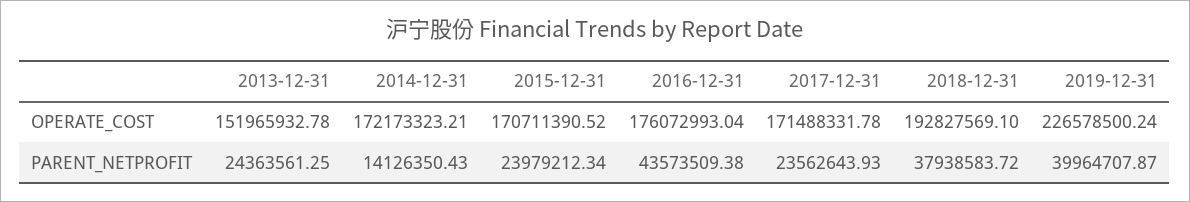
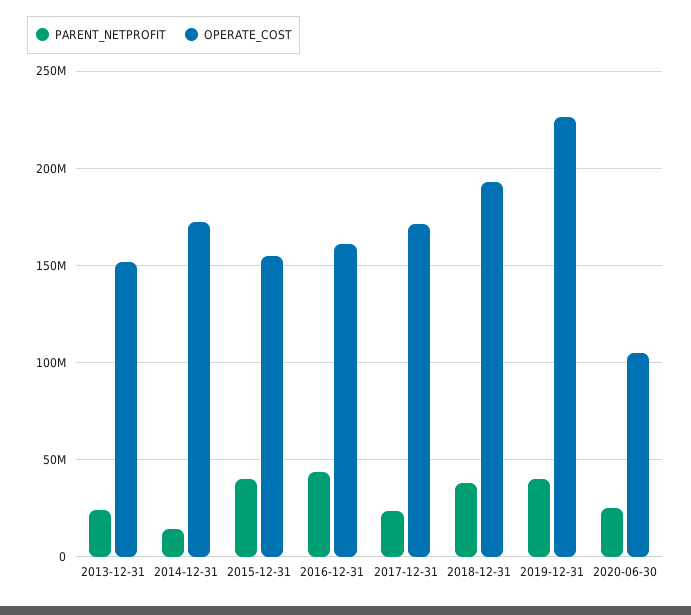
OPERATE_COST, 2015-12-31: 170711390.52 -> 155000000
OPERATE_COST, 2016-12-31: 176072993.04 -> 160000000
PARENT_NETPROFIT, 2015-12-31: 23979212.34 -> 40000000
PARENT_NETPROFIT, 2020-06-30: none -> 25000000
OPERATE_COST, 2020-06-30: none -> 105000000

